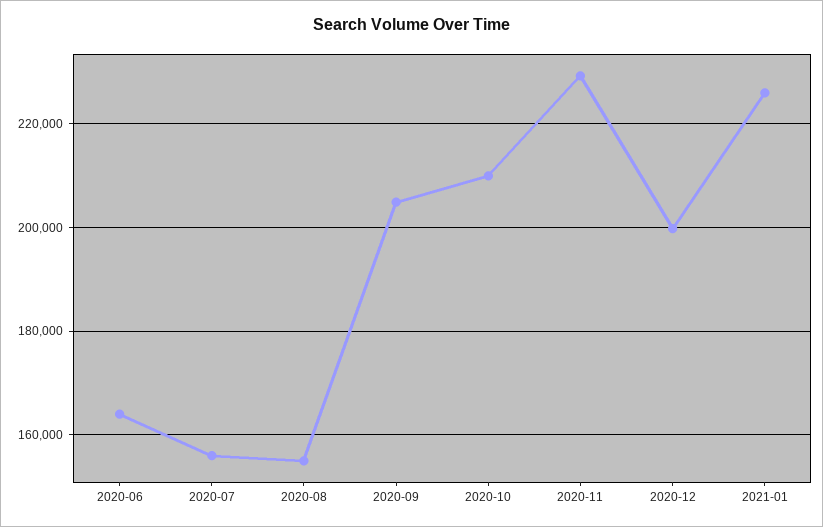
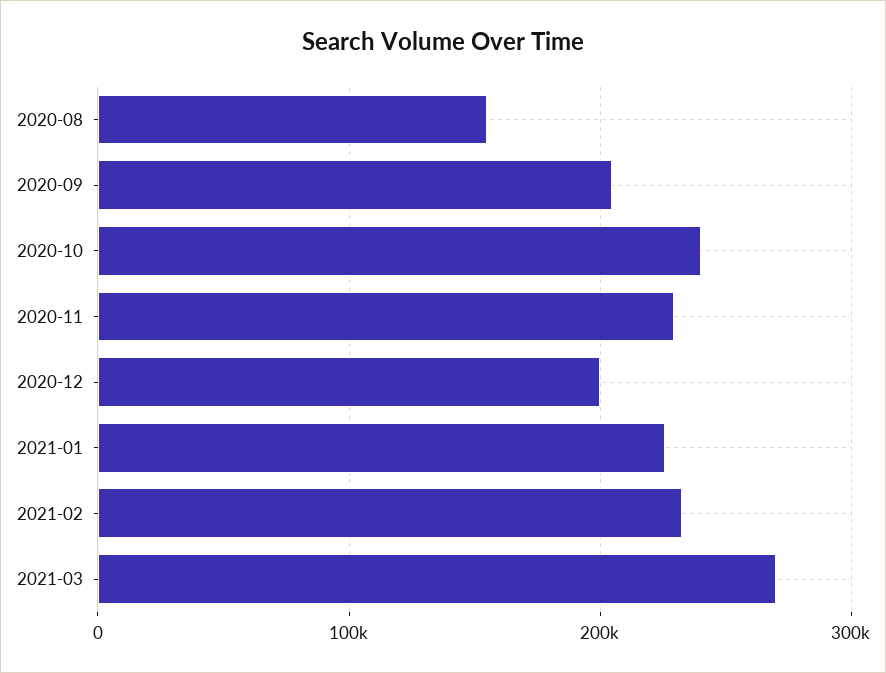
2020-06: 164000 -> none
2020-07: 156000 -> none
2020-10: 210000 -> 240000
2021-02: none -> 230000
2021-03: none -> 270000

